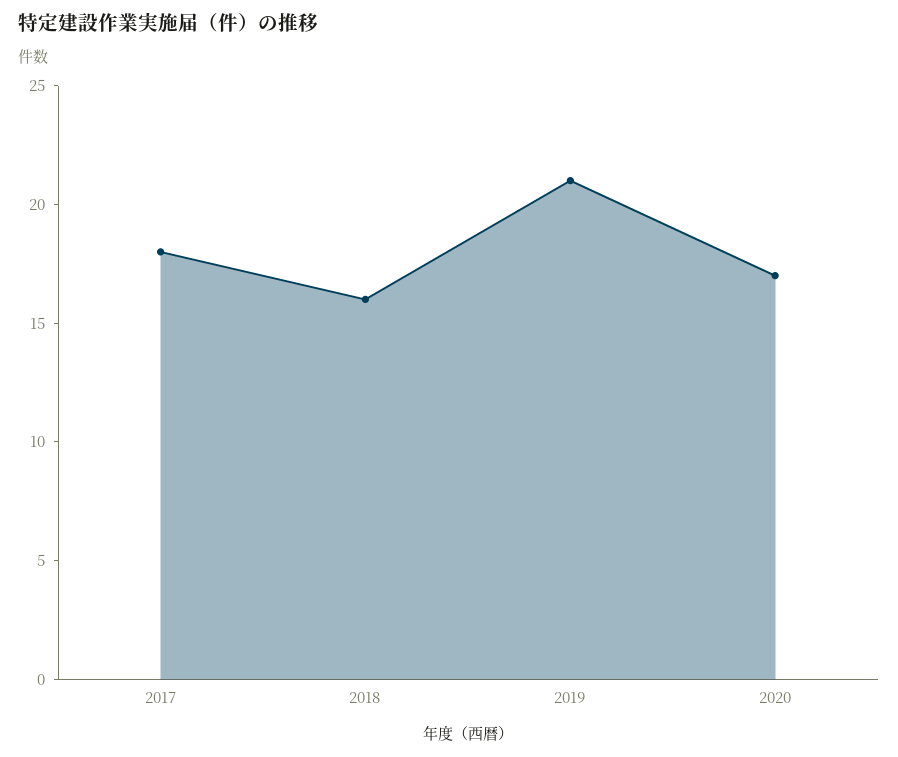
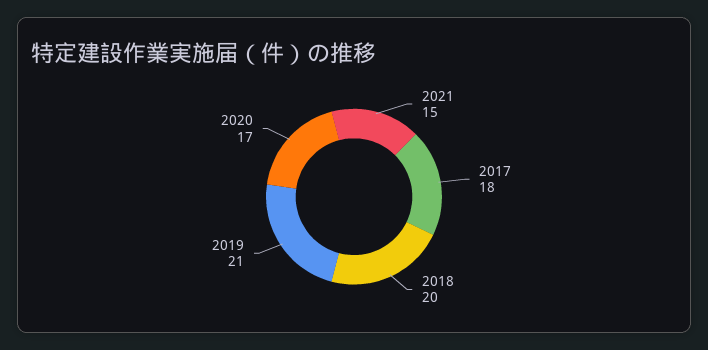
2018: 16 -> 20
2021: none -> 15

